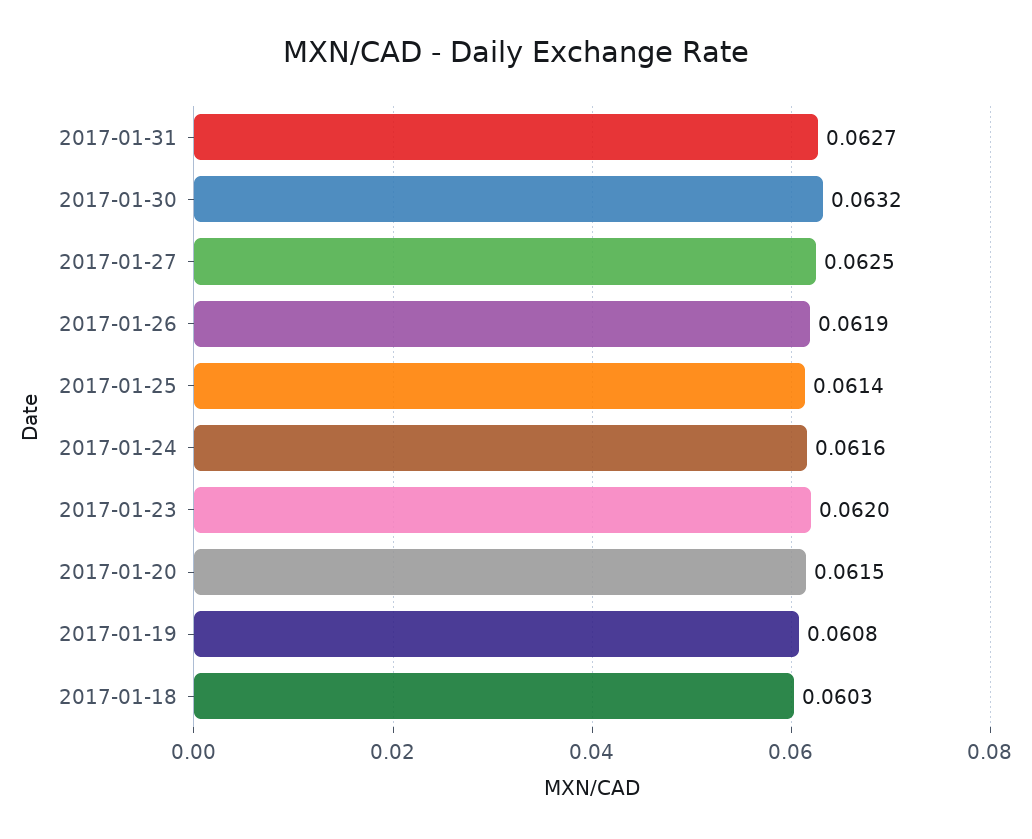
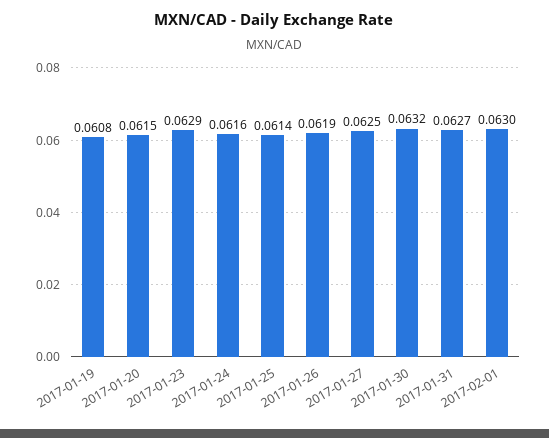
2017-01-23: 0.062 -> 0.0629
2017-01-18: 0.0603 -> none
2017-02-01: none -> 0.063

